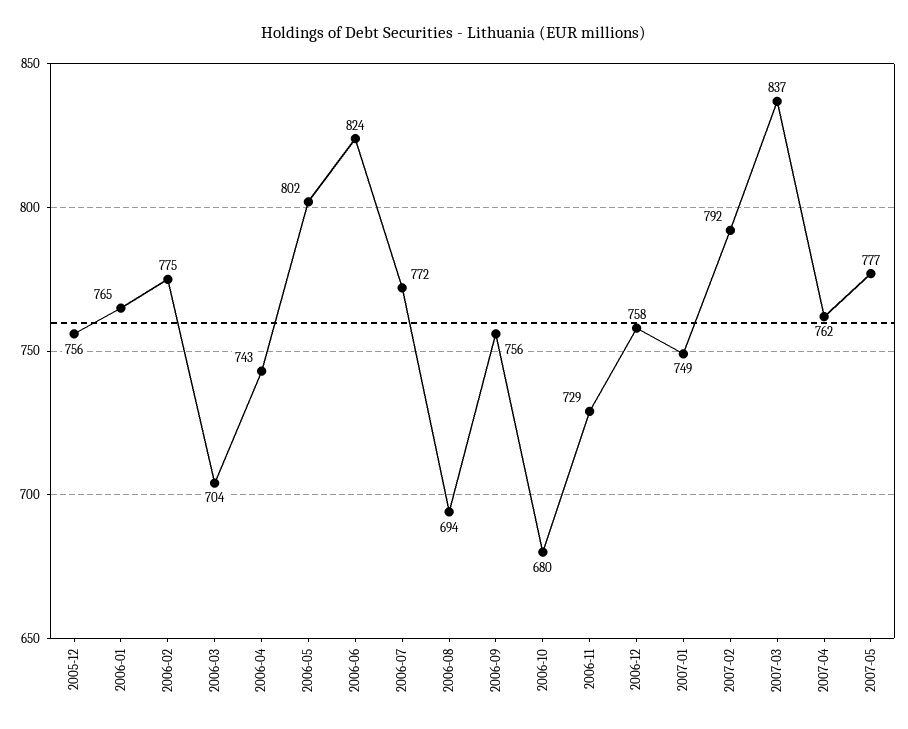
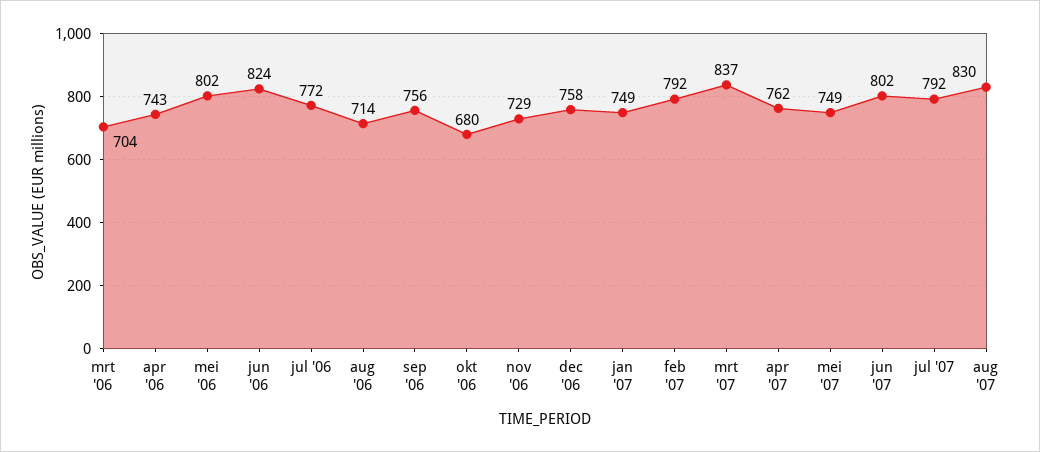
2005-12: 756 -> none
2006-01: 765 -> none
2006-02: 775 -> none
2006-08: 694 -> 714
2007-05: 777 -> 749
jun '07: none -> 802
jul '07: none -> 792
aug '07: none -> 830

